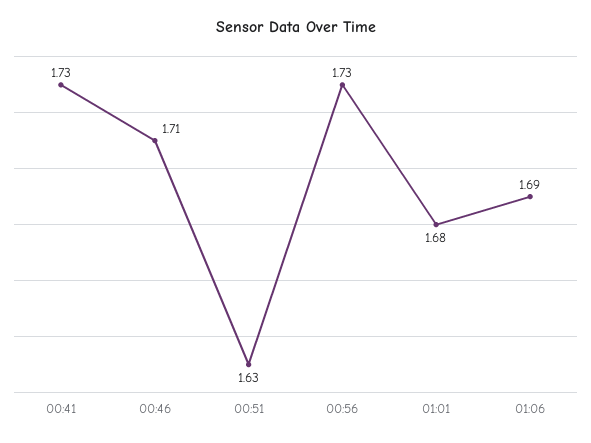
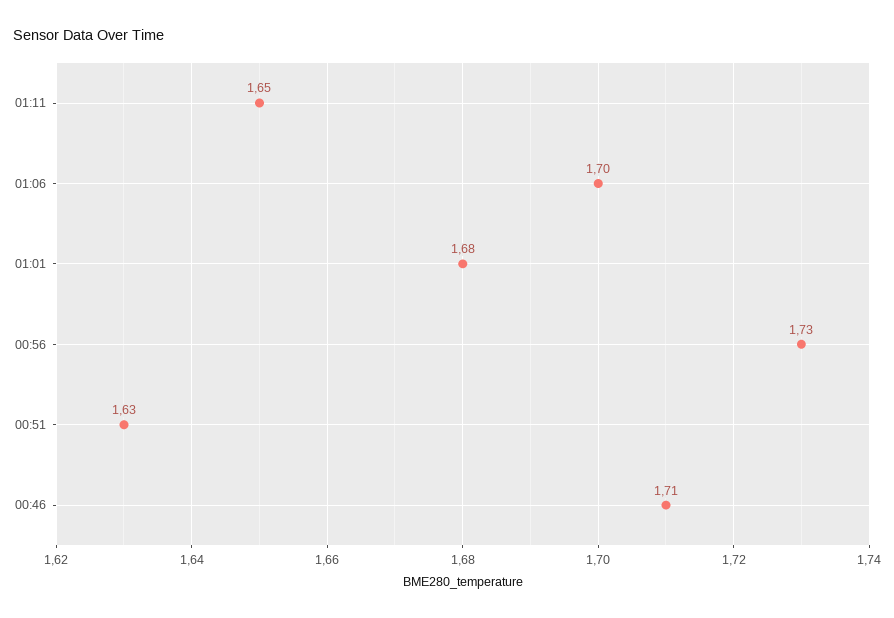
00:41: 1.73 -> none
01:06: 1.69 -> 1.7
01:11: none -> 1.65

